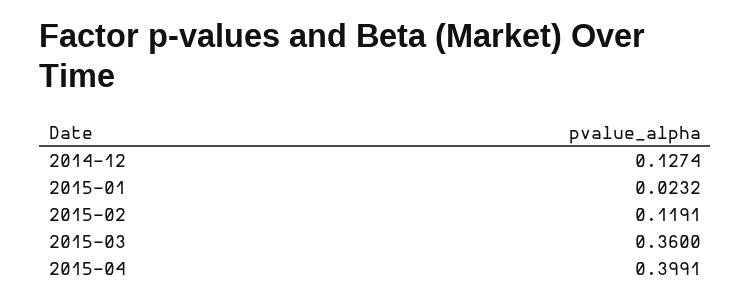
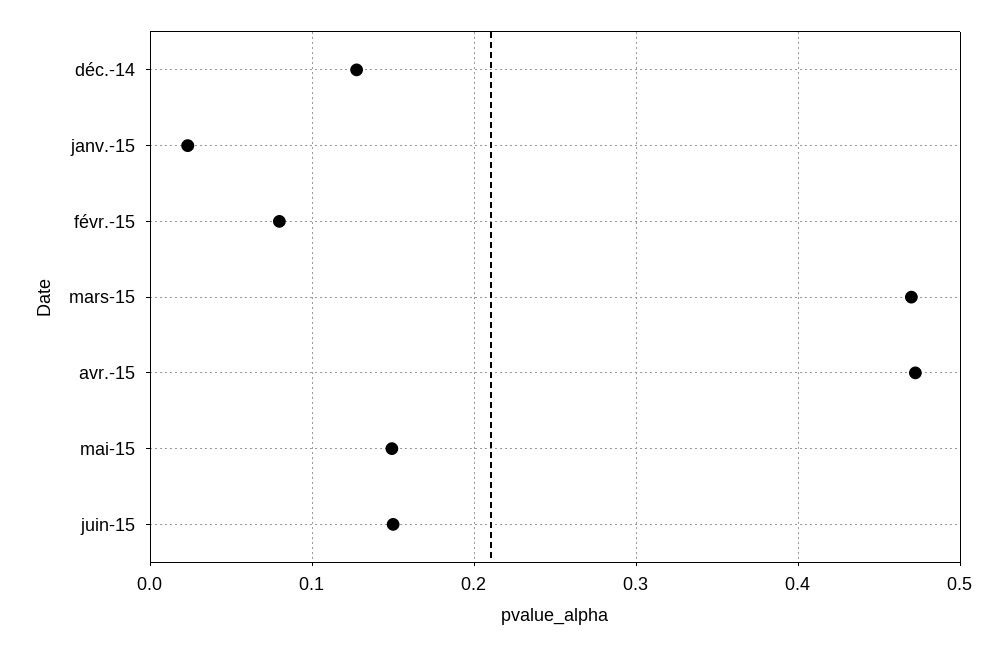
2015-02: 0.1191 -> 0.08
2015-03: 0.36 -> 0.47
2015-04: 0.3991 -> 0.47
mai-15: none -> 0.15
juin-15: none -> 0.15

